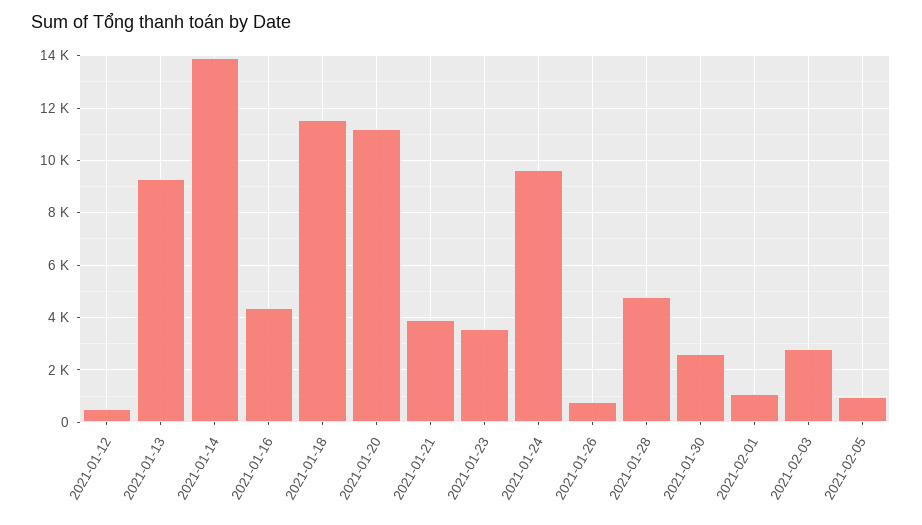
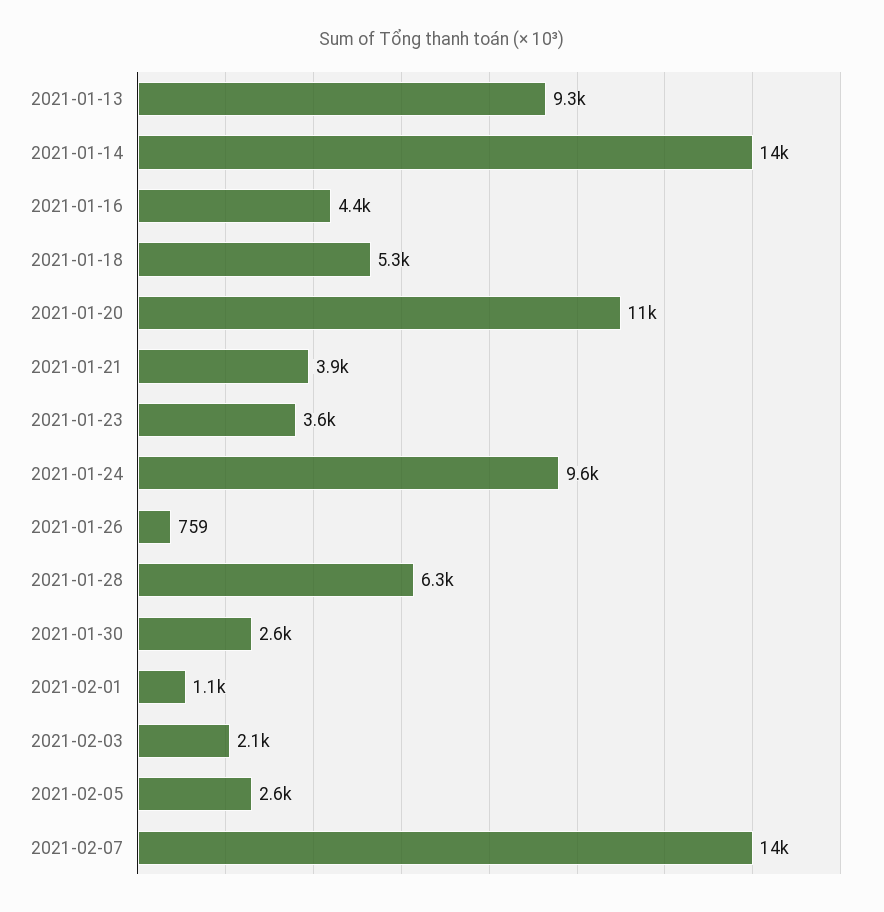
2021-01-12: 500 -> none
2021-01-18: 11500 -> 5300
2021-01-28: 4750 -> 6300
2021-02-03: 2750 -> 2100
2021-02-05: 1000 -> 2600
2021-02-07: none -> 14000

